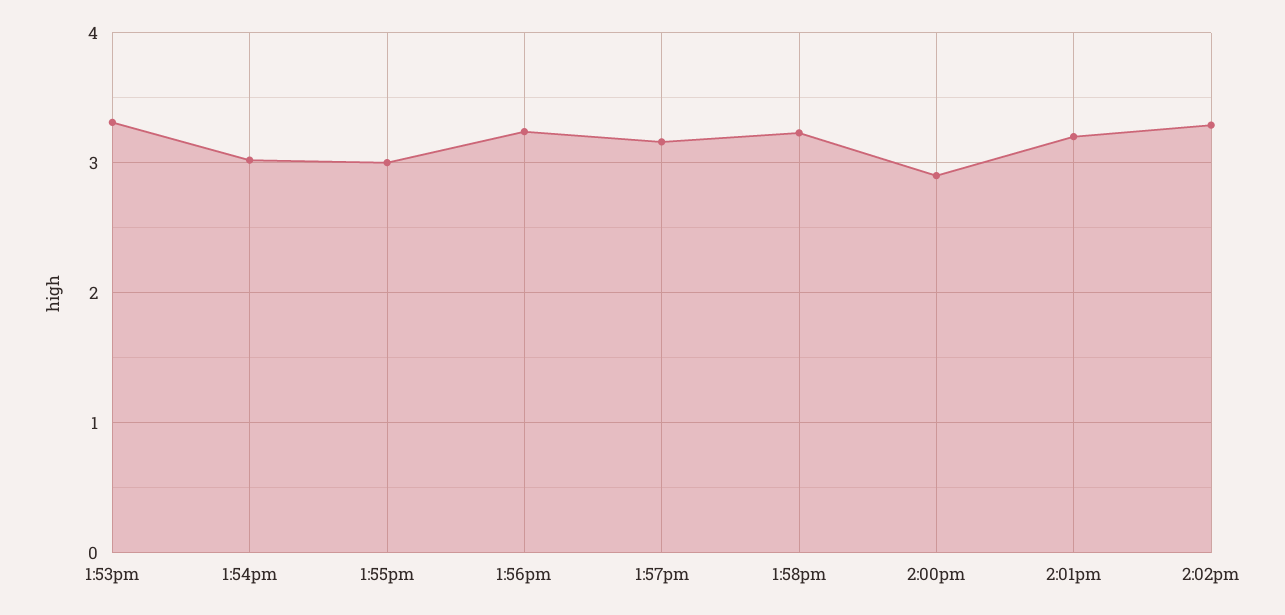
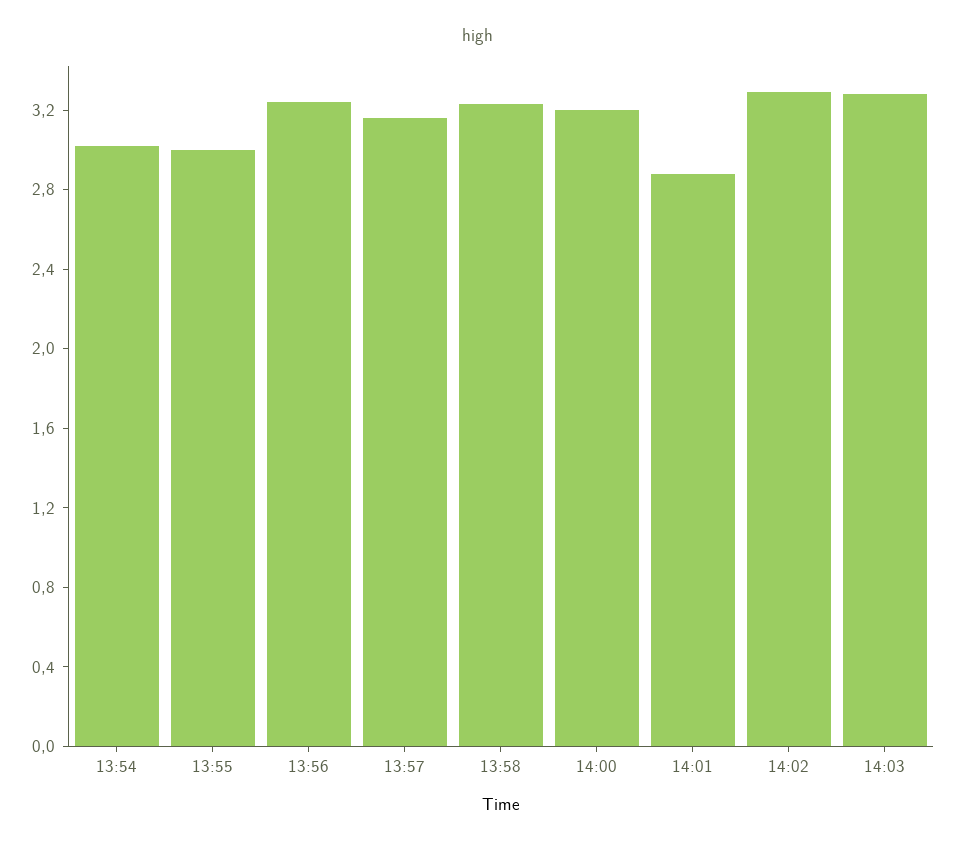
1:53pm: 3.3 -> none
2:00pm: 2.9 -> 3.2
2:01pm: 3.2 -> 2.9
14:03: none -> 3.3

